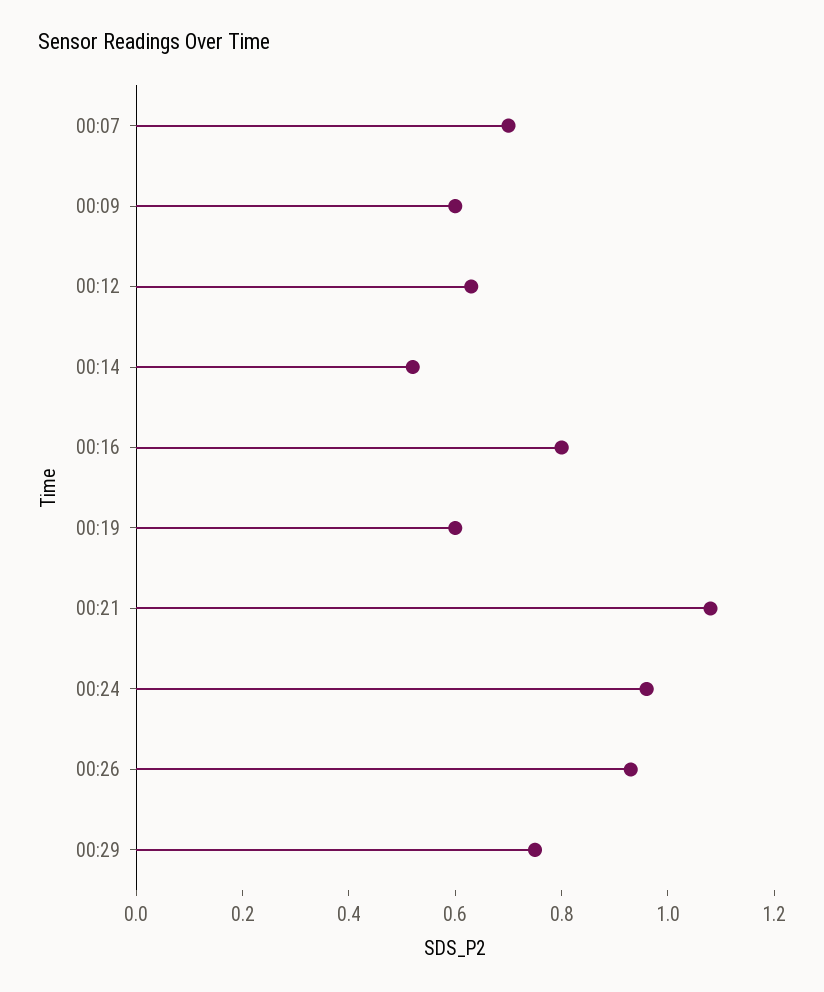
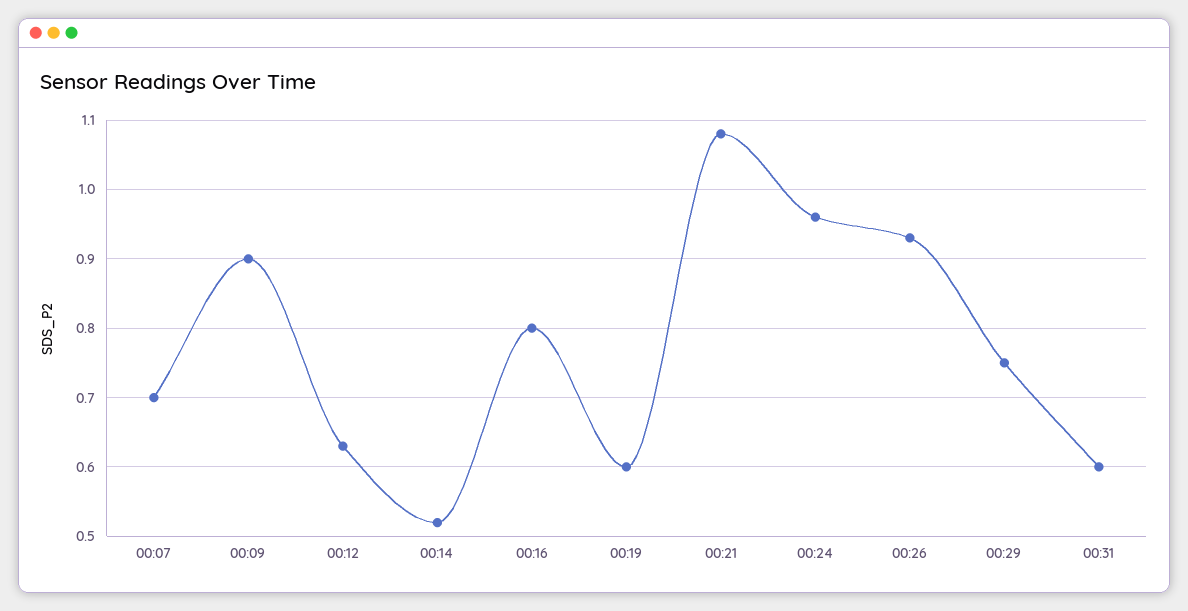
00:09: 0.6 -> 0.9
00:31: none -> 0.6

